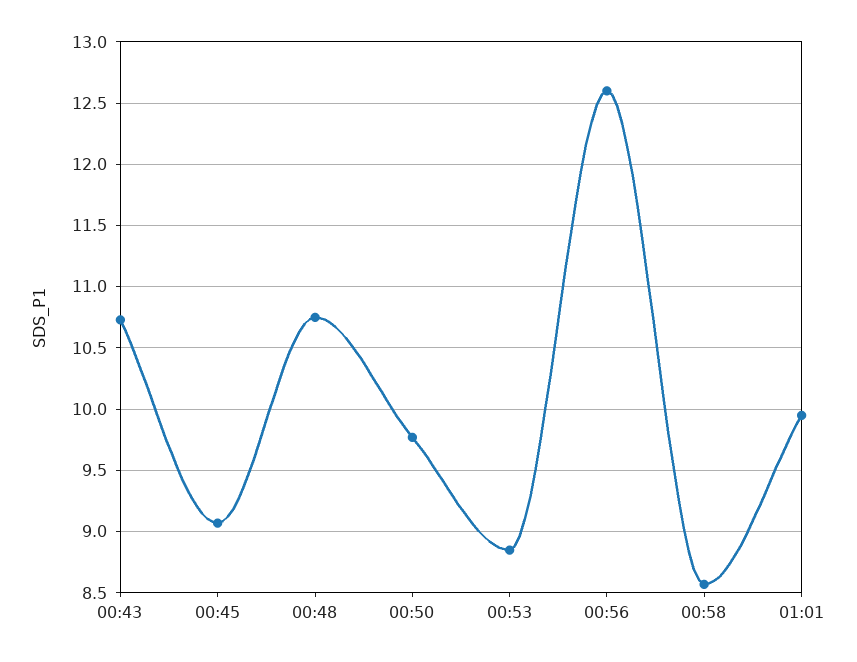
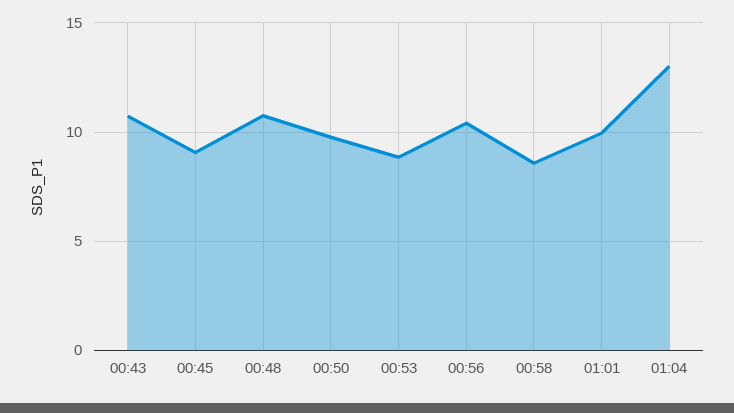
00:56: 12.6 -> 10.5
01:04: none -> 13

